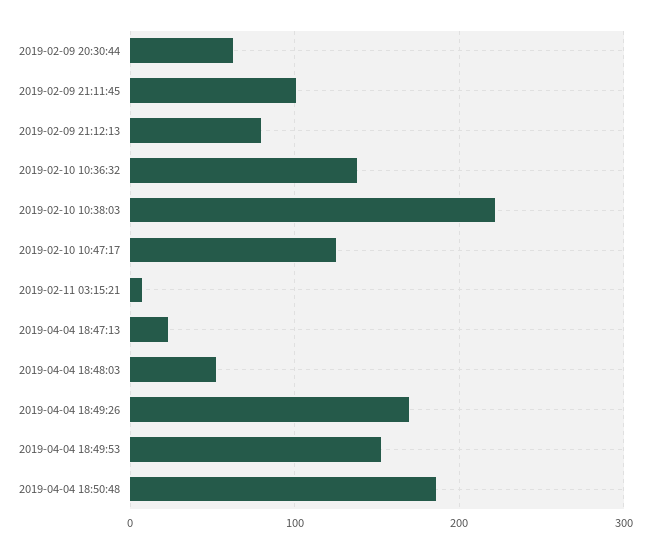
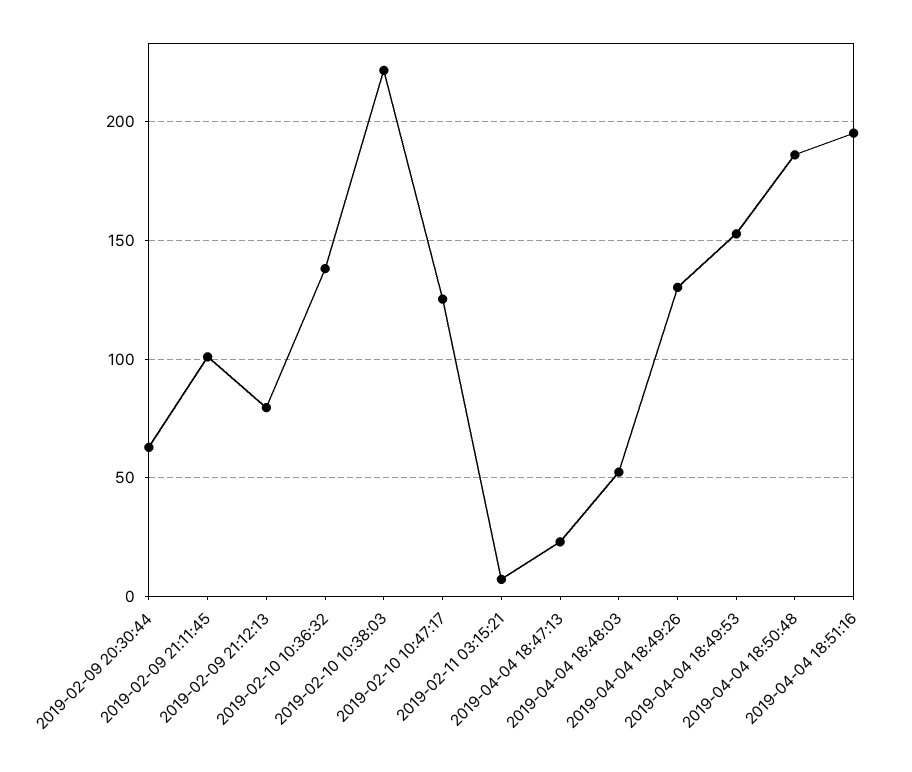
2019-04-04 18:49:26: 170 -> 130
2019-04-04 18:51:16: none -> 195

